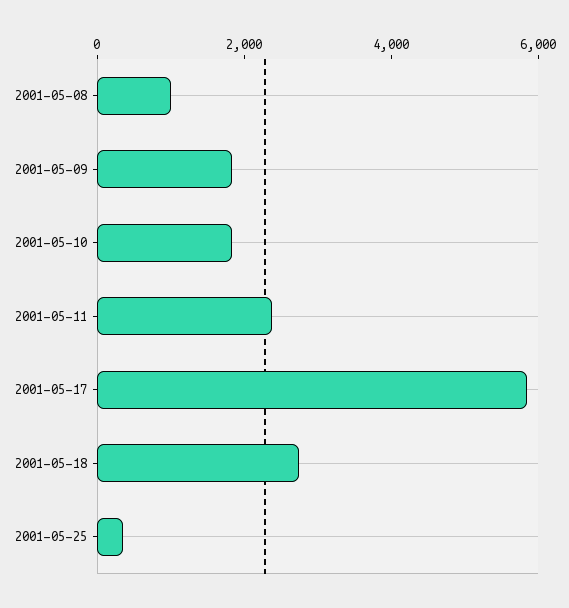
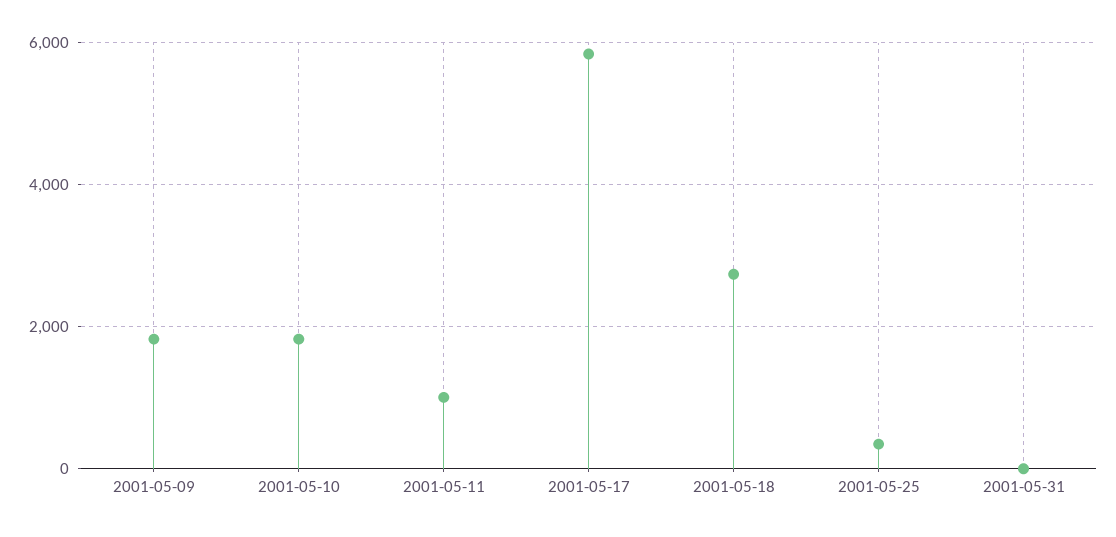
2001-05-08: 1000 -> none
2001-05-11: 2500 -> 1000
2001-05-31: none -> 0

